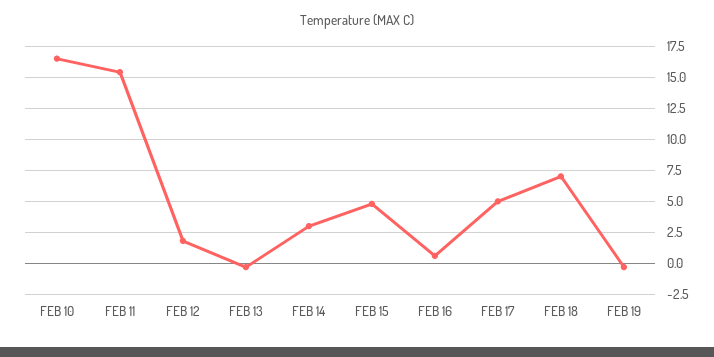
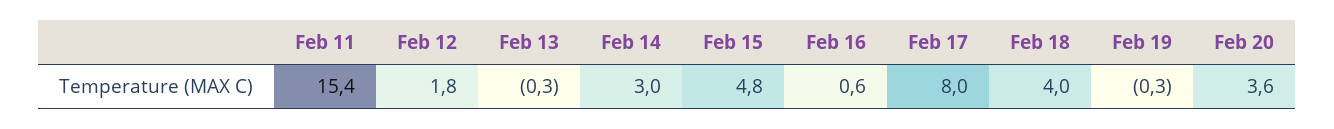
FEB 10: 16.5 -> none
FEB 17: 5 -> 8
FEB 18: 7 -> 4
Feb 20: none -> 3.6

